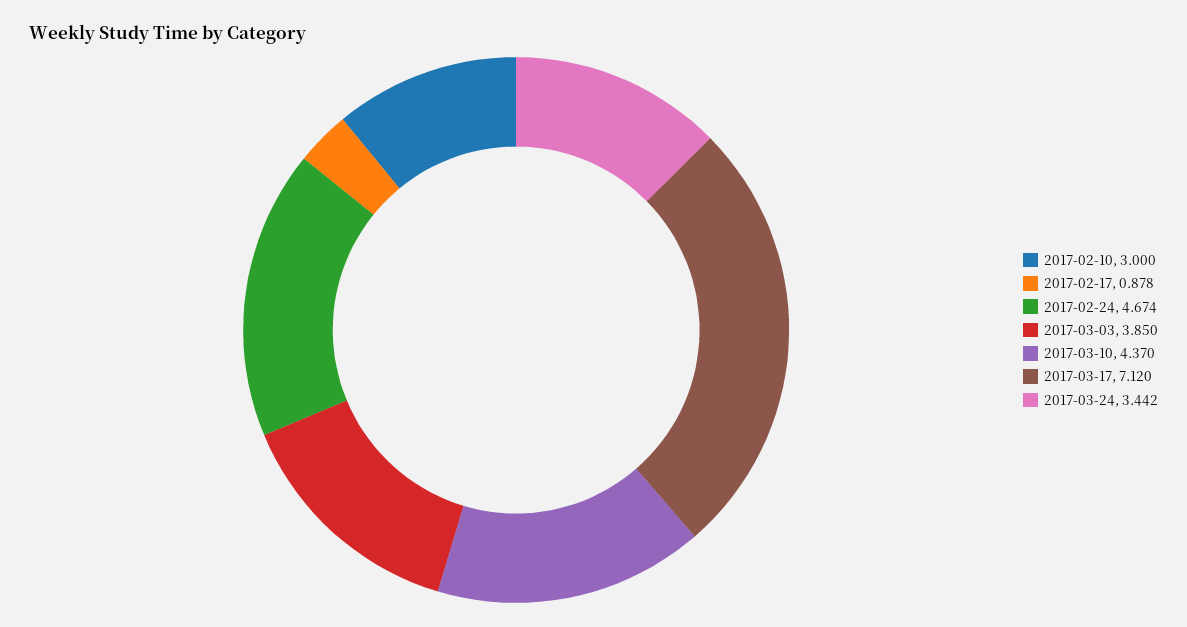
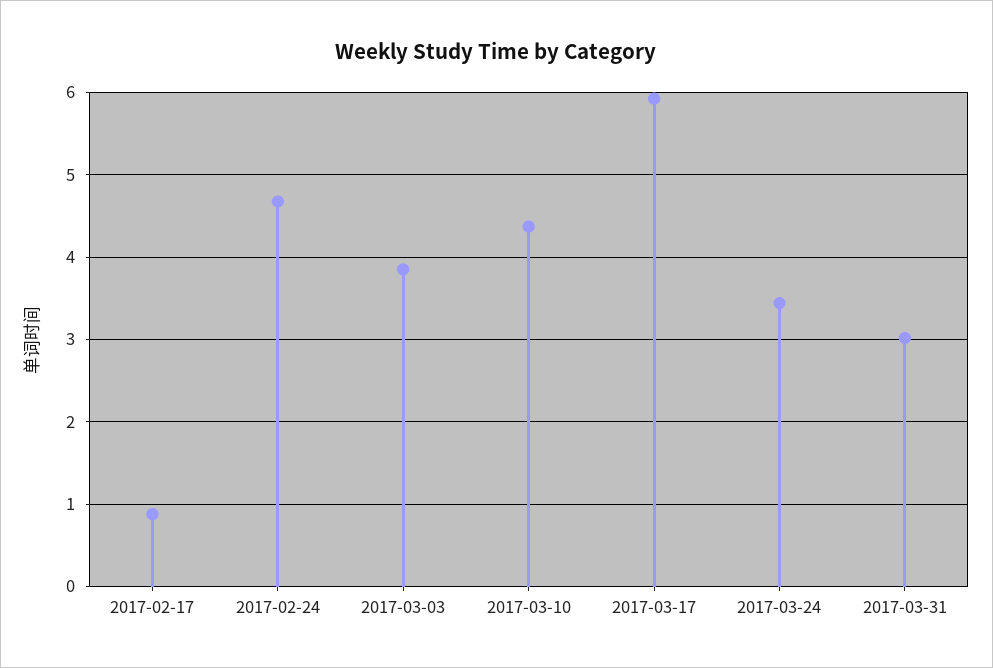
2017-02-10: 3 -> none
2017-03-17: 7.12 -> 5.9
2017-03-31: none -> 3

